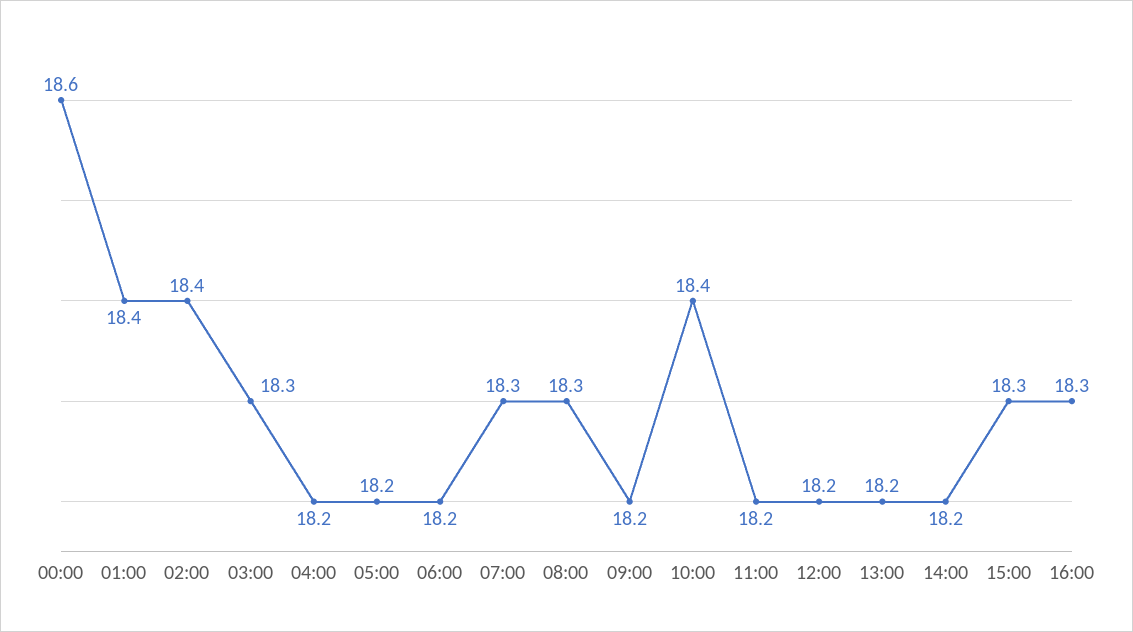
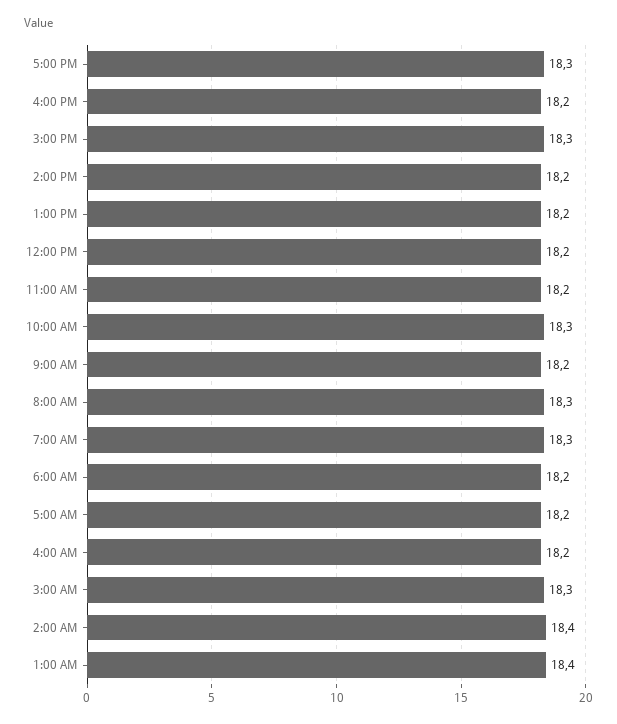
00:00: 18.6 -> none
10:00: 18.4 -> 18.3
16:00: 18.3 -> 18.2
5:00 PM: none -> 18.3

